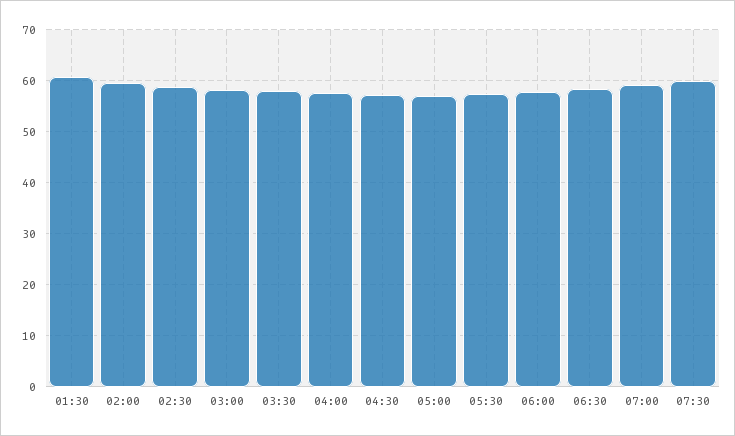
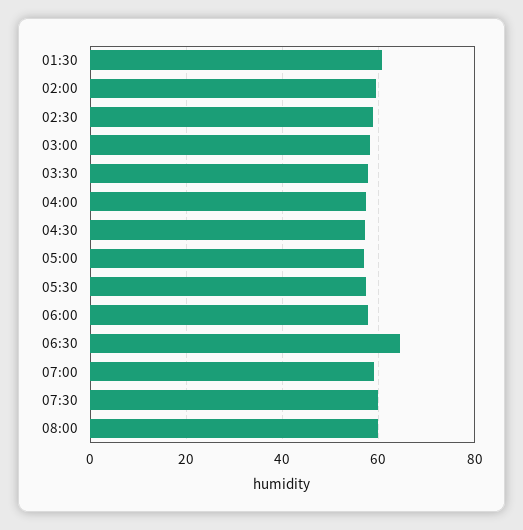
06:30: 58 -> 64
08:00: none -> 60

